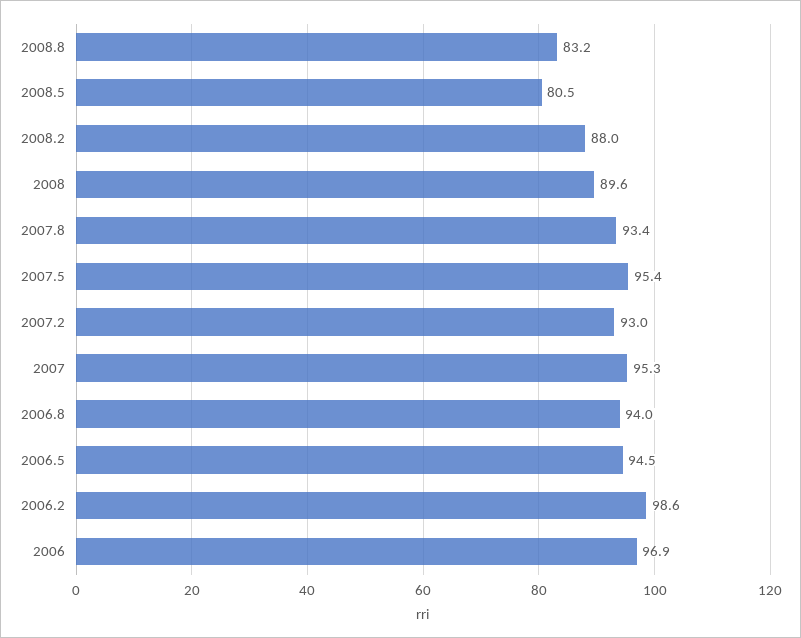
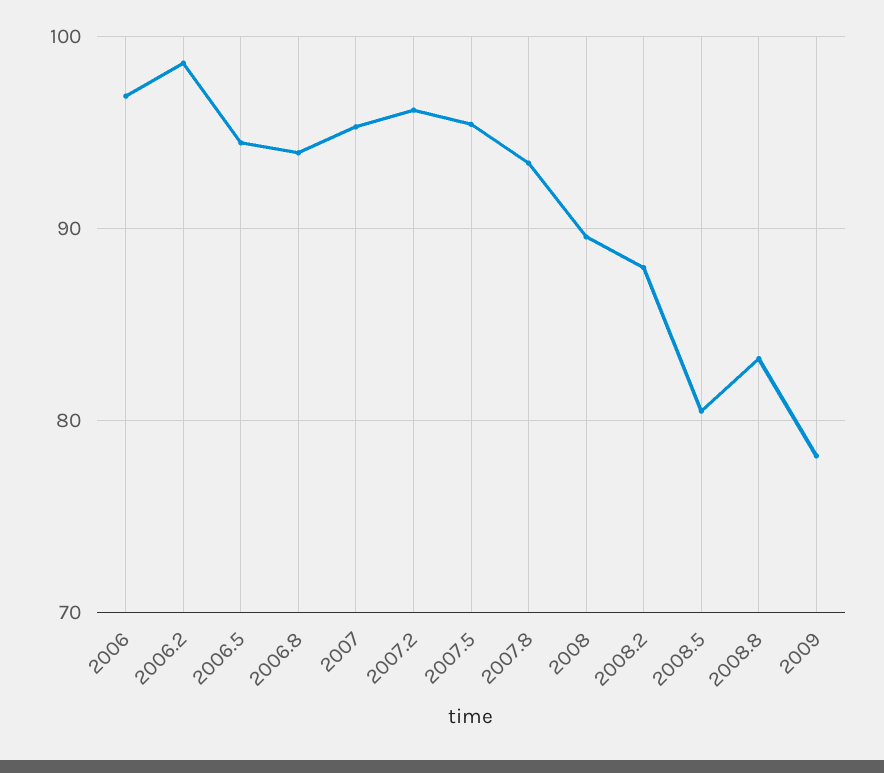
2007.2: 93 -> 96
2009: none -> 78

